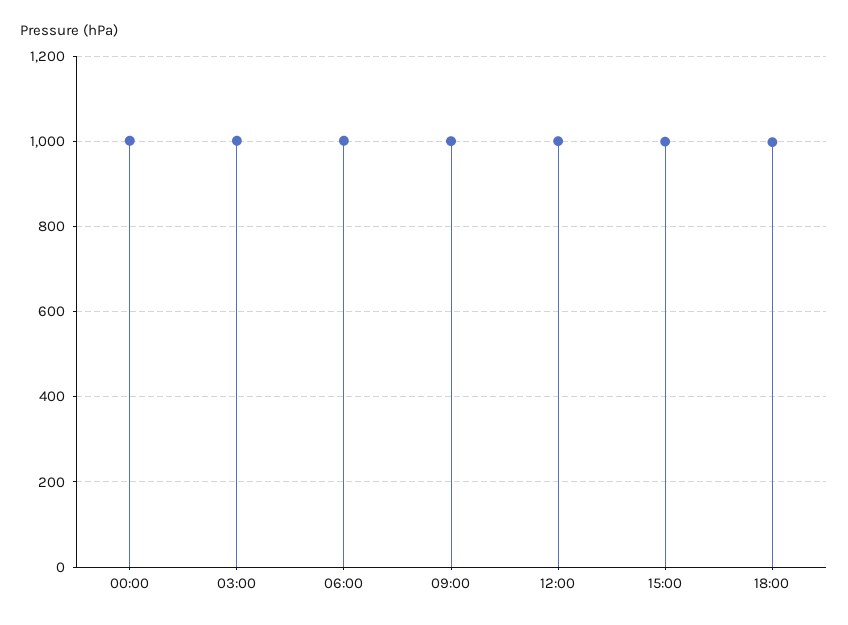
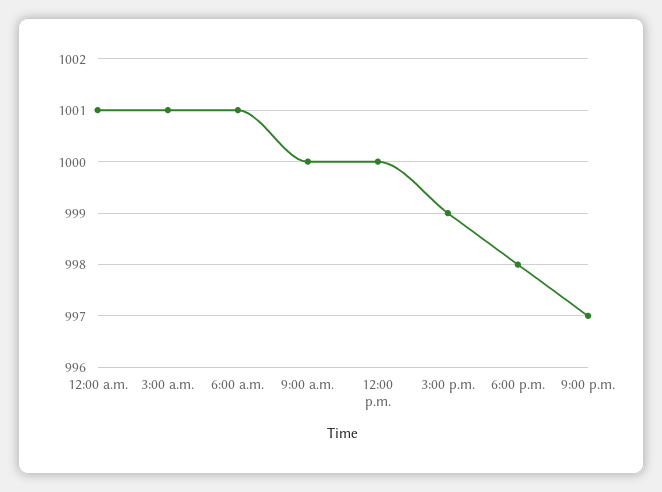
9:00 p.m.: none -> 997

